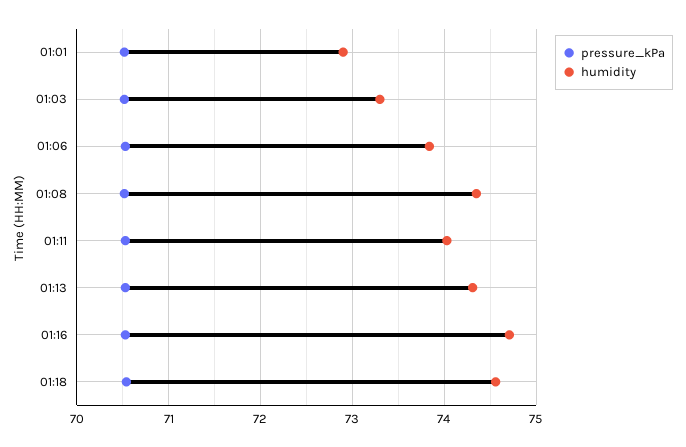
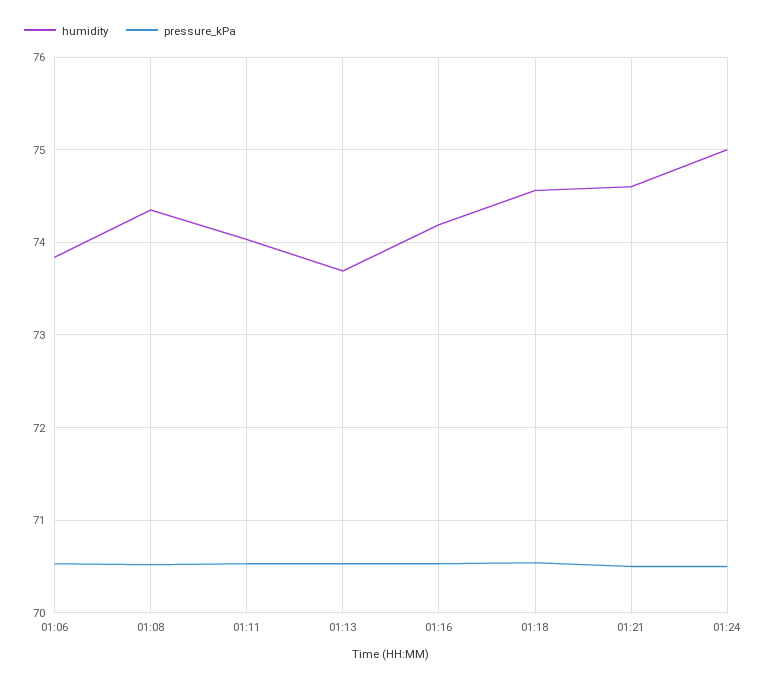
pressure_kPa, 01:01: 70.5 -> none
humidity, 01:01: 72.9 -> none
pressure_kPa, 01:03: 70.5 -> none
humidity, 01:03: 73.3 -> none
humidity, 01:13: 74.3 -> 73.7
humidity, 01:16: 74.7 -> 74.2
humidity, 01:21: none -> 74.6
pressure_kPa, 01:21: none -> 70.5
humidity, 01:24: none -> 75
pressure_kPa, 01:24: none -> 70.5

